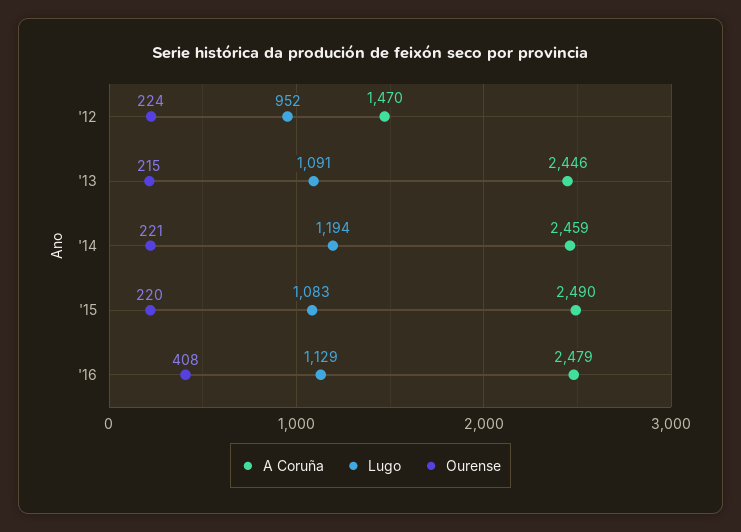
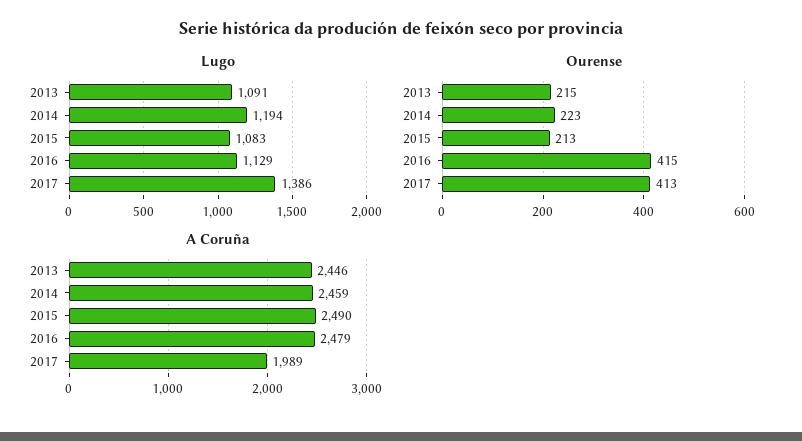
A Coruña, '12: 1470 -> none
Lugo, '12: 952 -> none
Ourense, '12: 224 -> none
Ourense, '14: 221 -> 223
Ourense, '15: 220 -> 213
Ourense, '16: 408 -> 415
Lugo, 2017: none -> 1386
Ourense, 2017: none -> 413
A Coruña, 2017: none -> 1989

